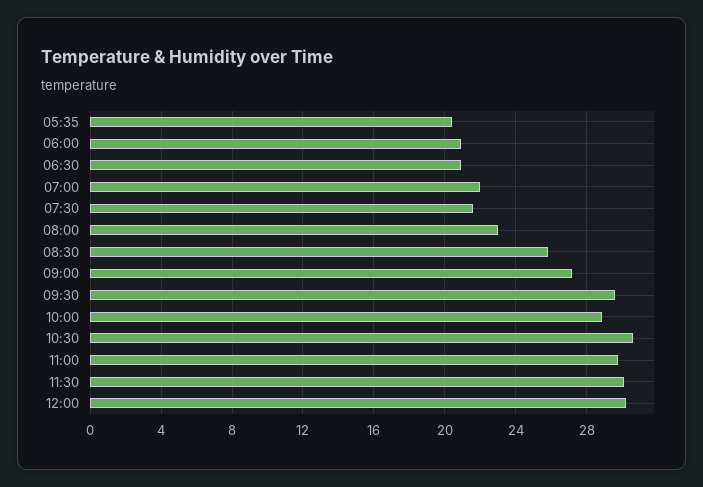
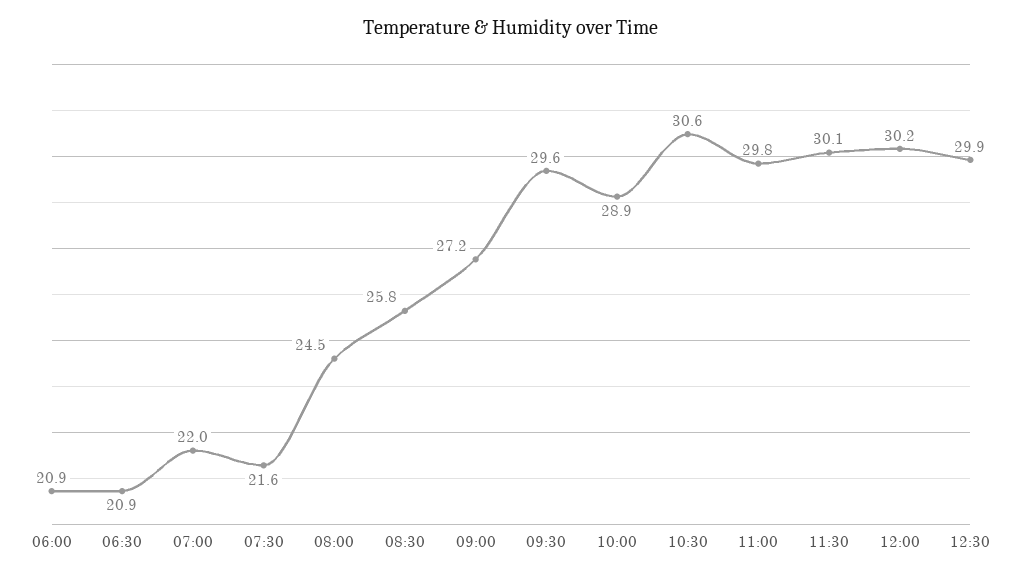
05:35: 20.5 -> none
08:00: 23 -> 24.5
12:30: none -> 29.9

